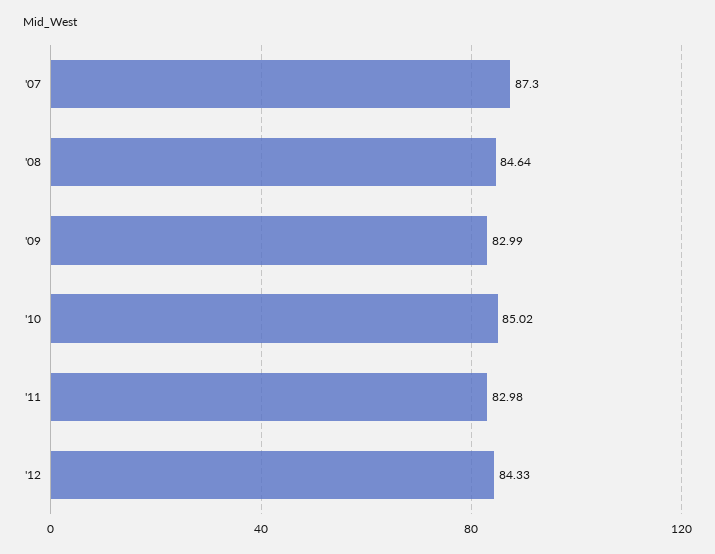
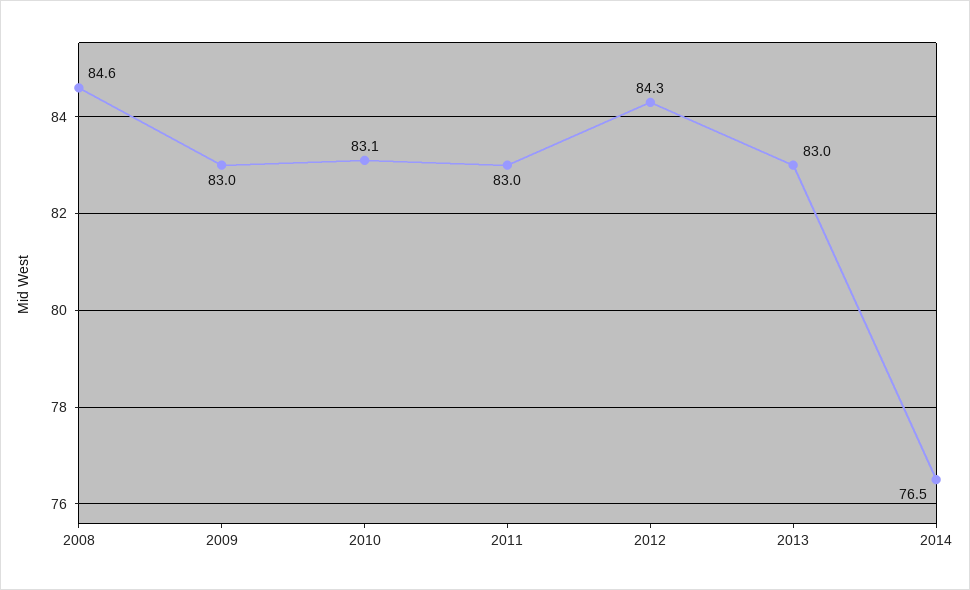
'07: 87.3 -> none
'10: 85.02 -> 83.1
2013: none -> 83
2014: none -> 76.5

